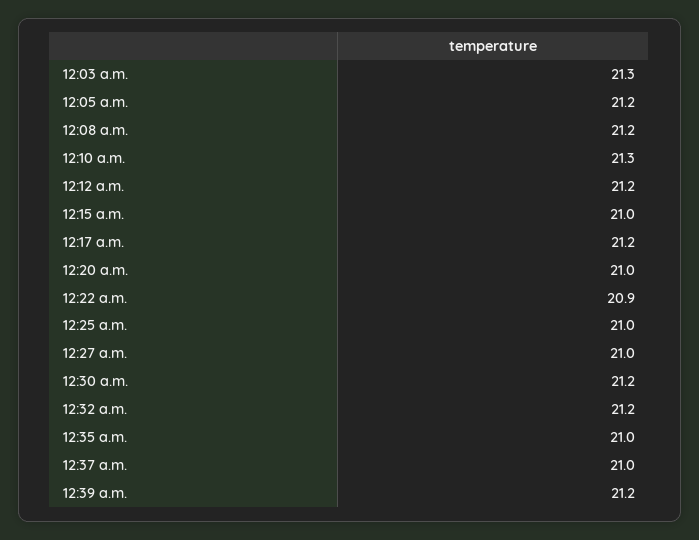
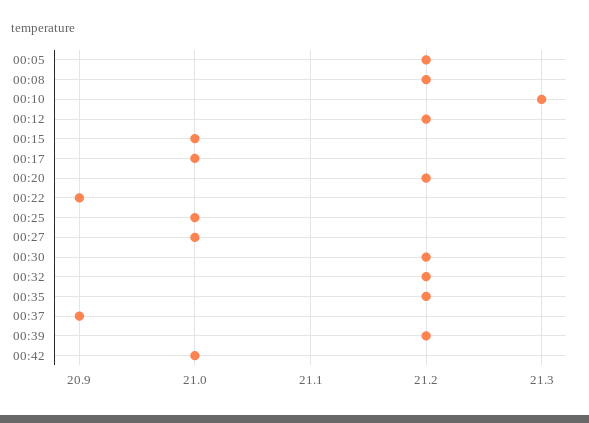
12:03 a.m.: 21.3 -> none
12:17 a.m.: 21.2 -> 21
12:20 a.m.: 21 -> 21.2
12:35 a.m.: 21 -> 21.2
12:37 a.m.: 21 -> 20.9
00:42: none -> 21

